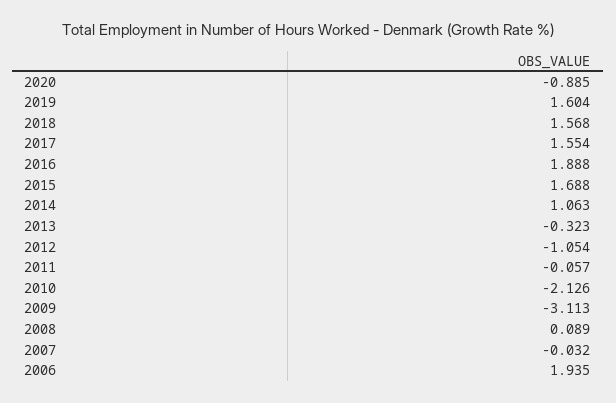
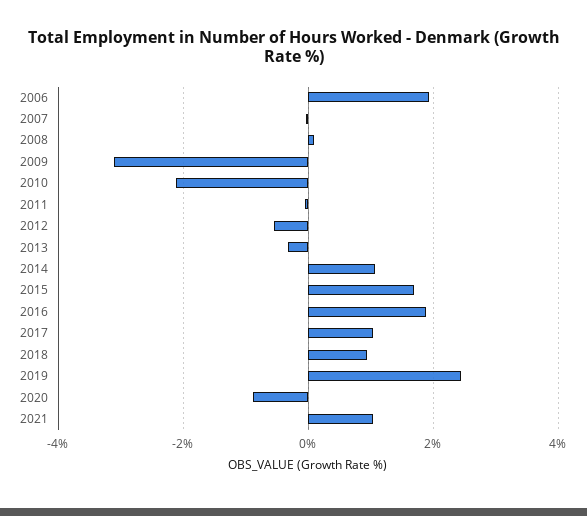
2019: 1.604 -> 2.4
2018: 1.568 -> 1
2017: 1.554 -> 1
2012: -1.054 -> -0.6
2021: none -> 1

